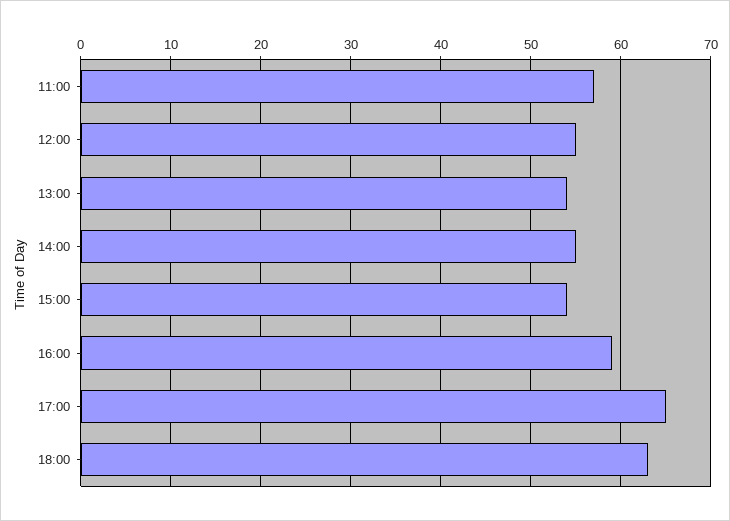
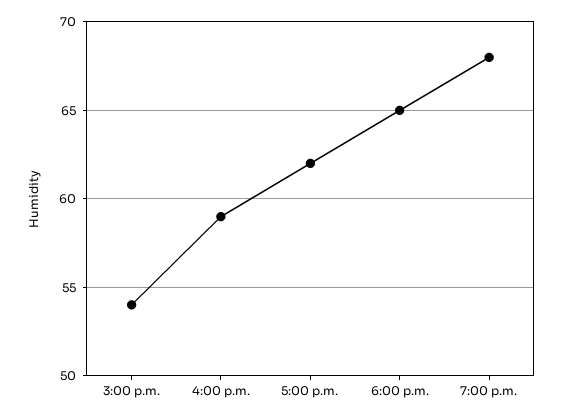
11:00: 57 -> none
12:00: 55 -> none
13:00: 54 -> none
14:00: 55 -> none
17:00: 65 -> 62
18:00: 63 -> 65
7:00 p.m.: none -> 68

